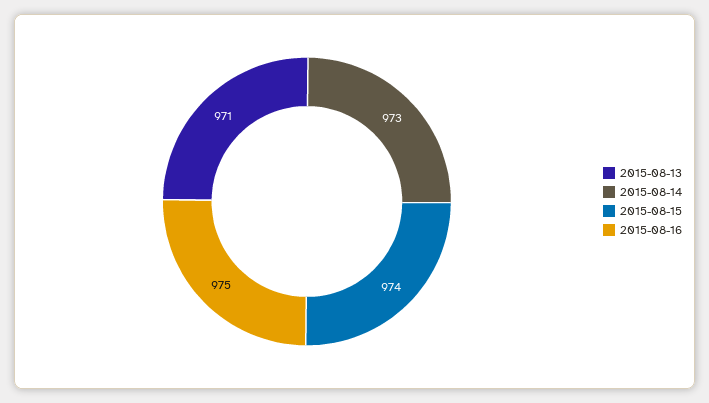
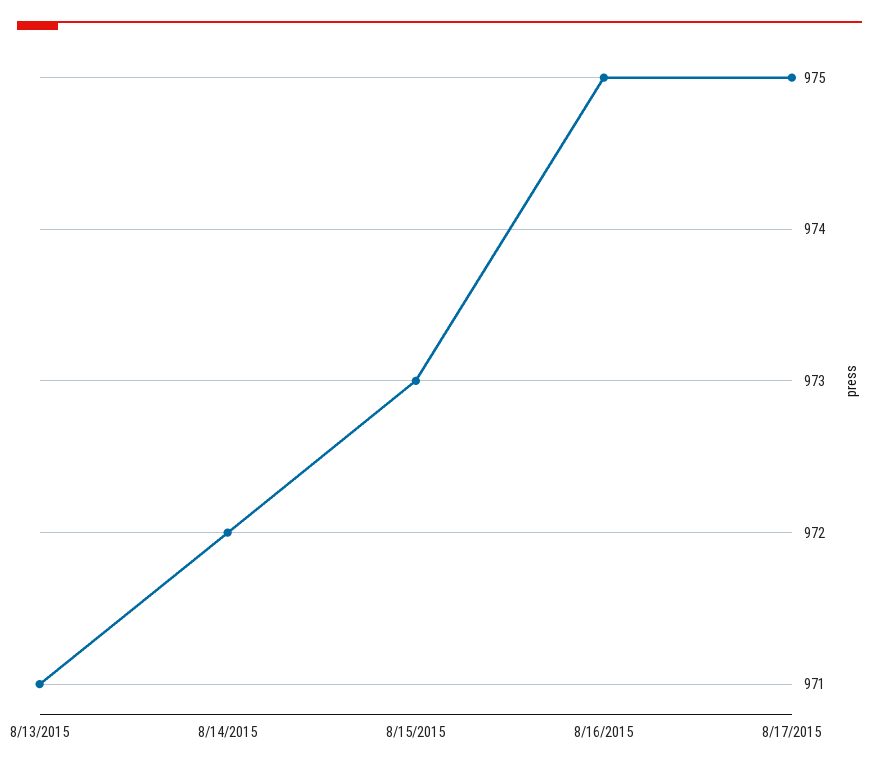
2015-08-14: 973 -> 972
2015-08-15: 974 -> 973
8/17/2015: none -> 975

